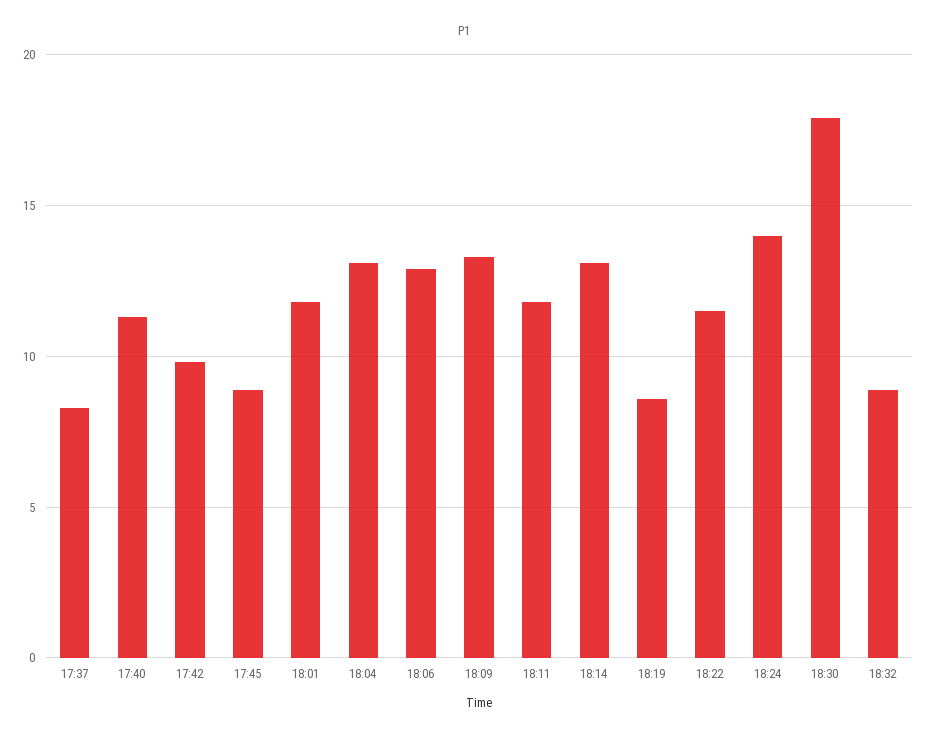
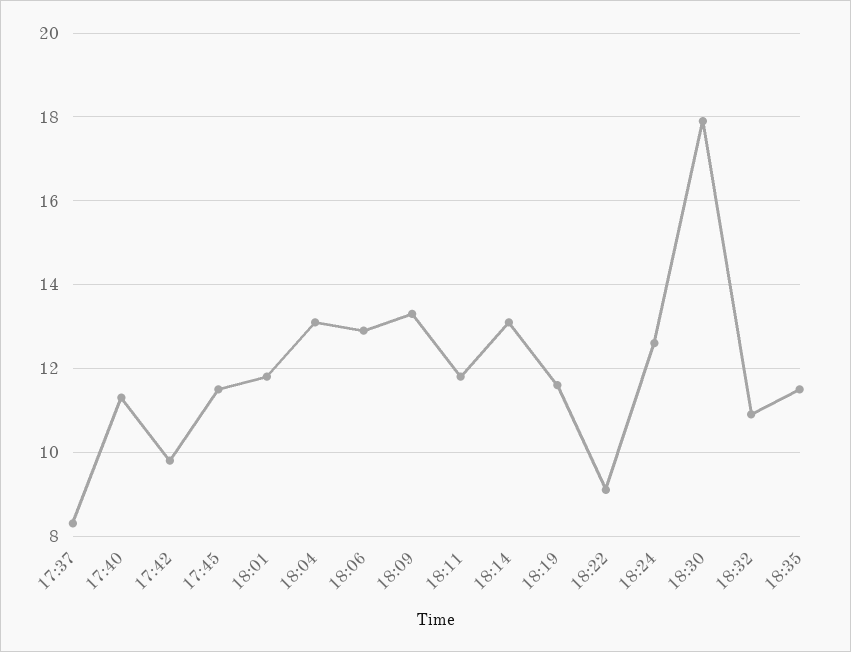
17:45: 9 -> 11.5
18:19: 8.5 -> 11.5
18:22: 11.5 -> 9
18:24: 14 -> 12.5
18:32: 9 -> 11
18:35: none -> 11.5

